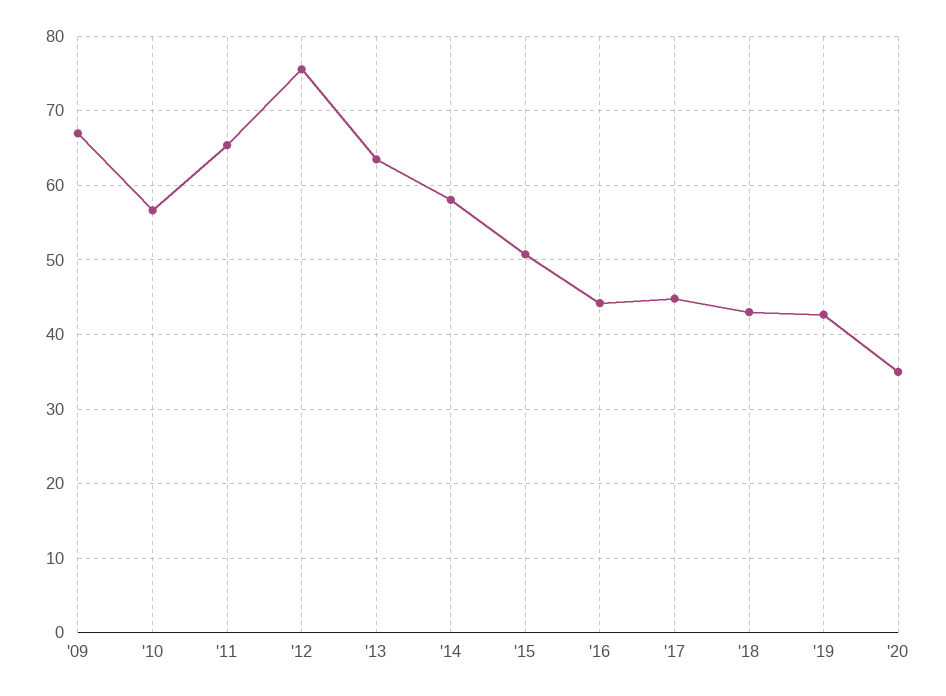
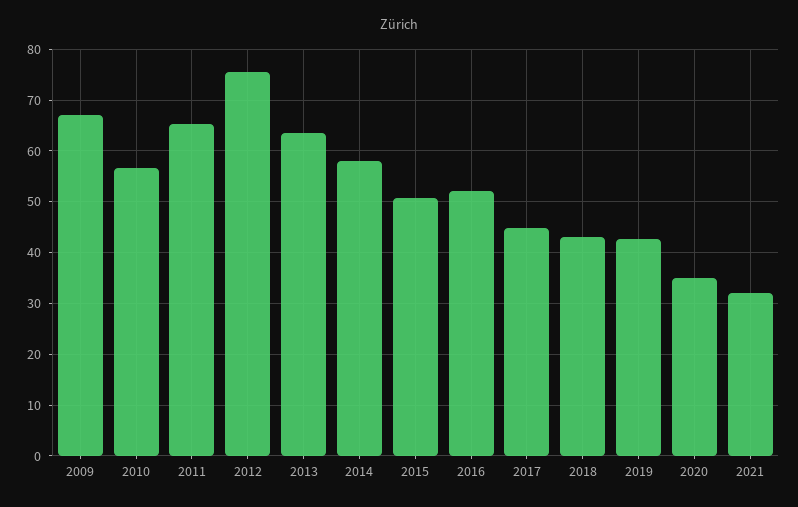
'16: 44 -> 52
2021: none -> 32

